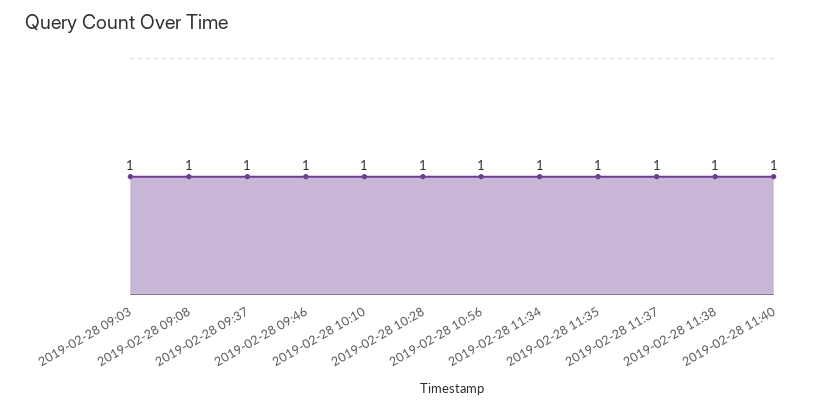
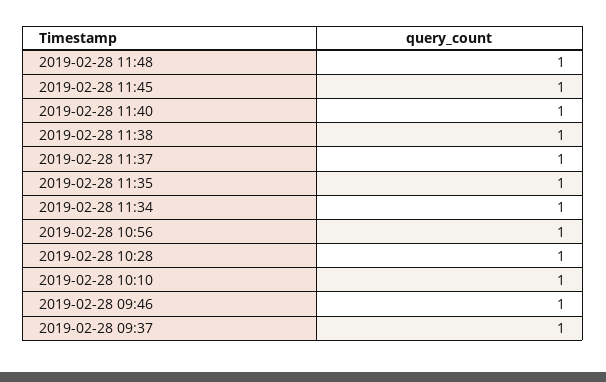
2019-02-28 09:03: 1 -> none
2019-02-28 09:08: 1 -> none
2019-02-28 11:48: none -> 1
2019-02-28 11:45: none -> 1

